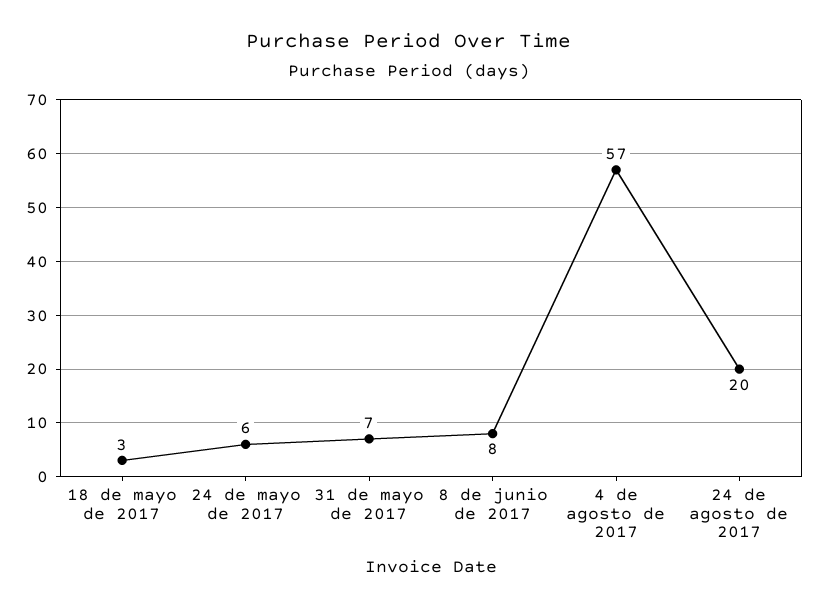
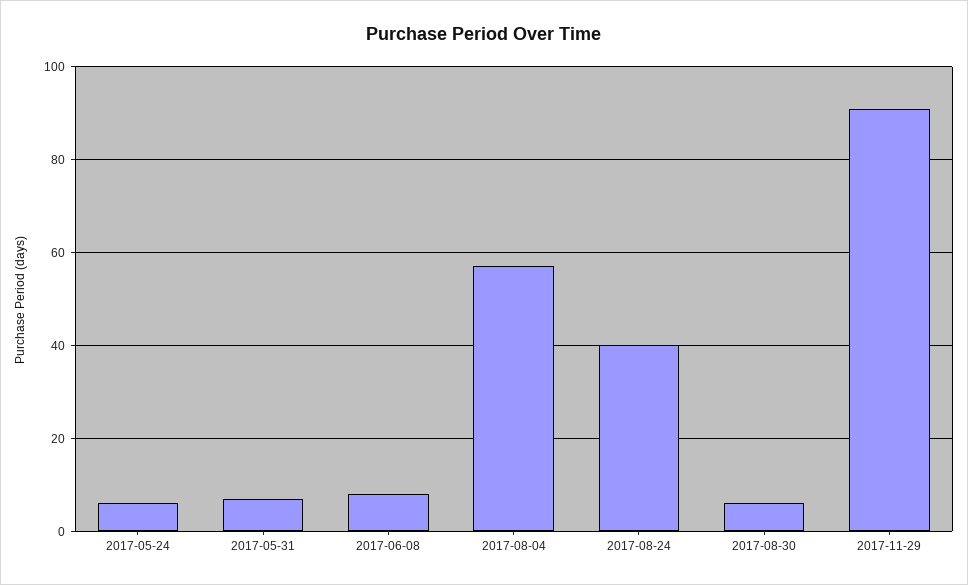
18 de mayo de 2017: 3 -> none
24 de agosto de 2017: 20 -> 40
2017-08-30: none -> 5
2017-11-29: none -> 90

